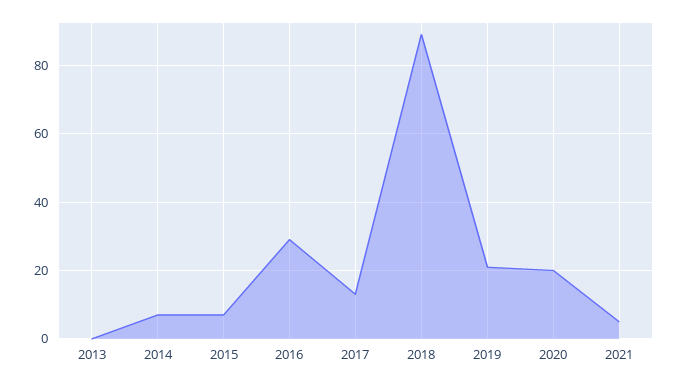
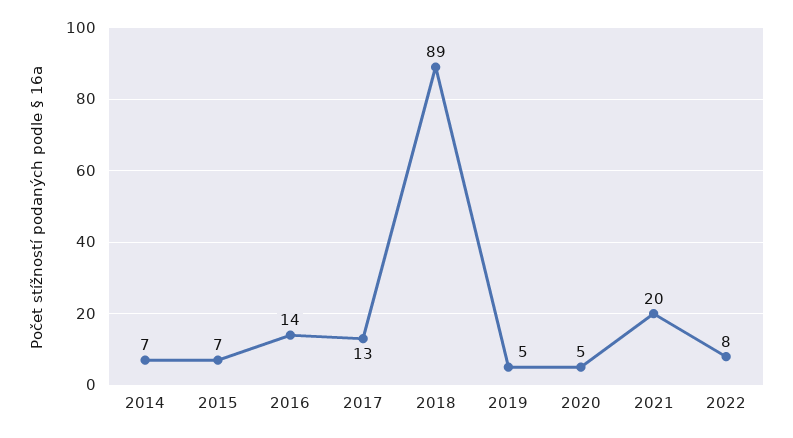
2013: 0 -> none
2016: 30 -> 14
2019: 20 -> 5
2020: 20 -> 5
2021: 5 -> 20
2022: none -> 8

